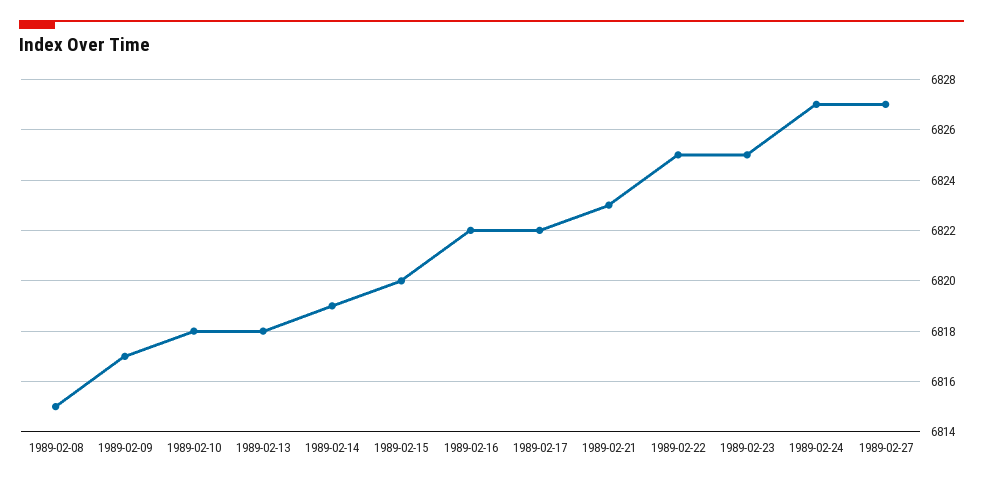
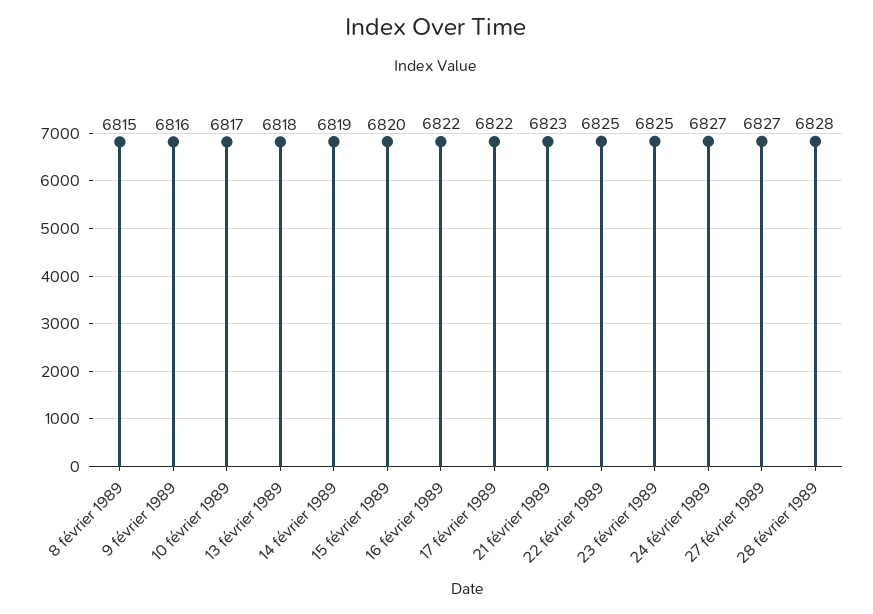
1989-02-09: 6817 -> 6816
1989-02-10: 6818 -> 6817
28 février 1989: none -> 6828

